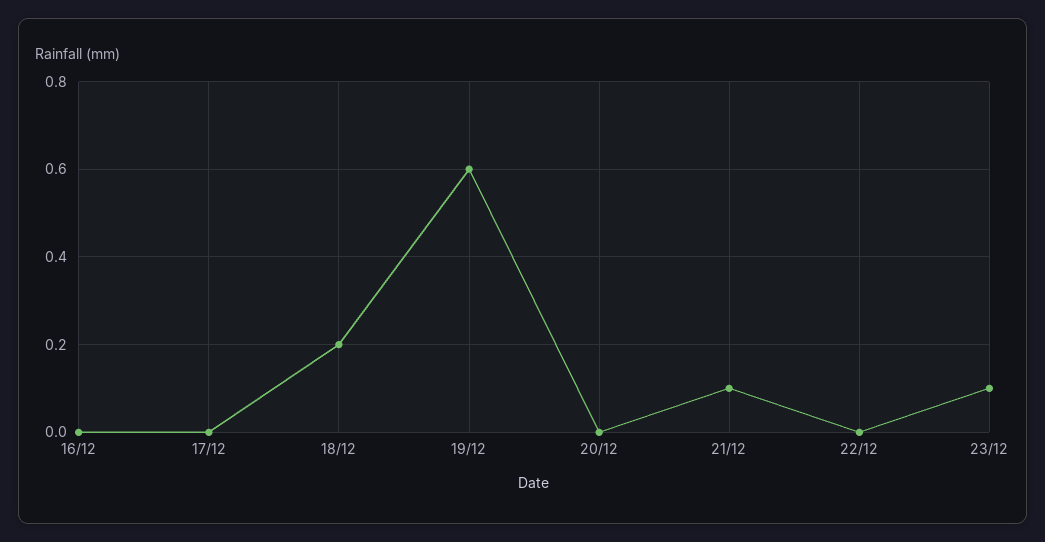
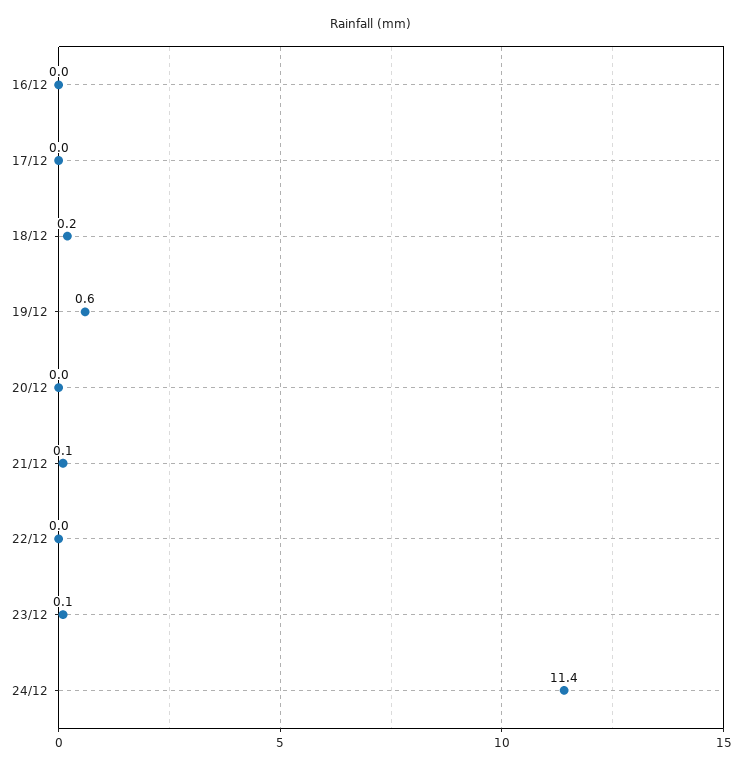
24/12: none -> 11.4

